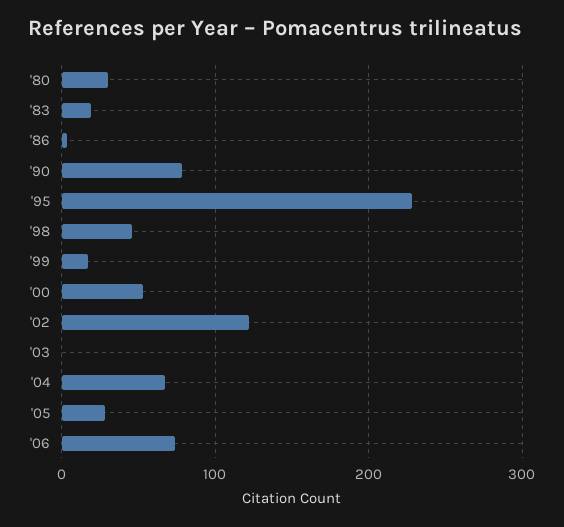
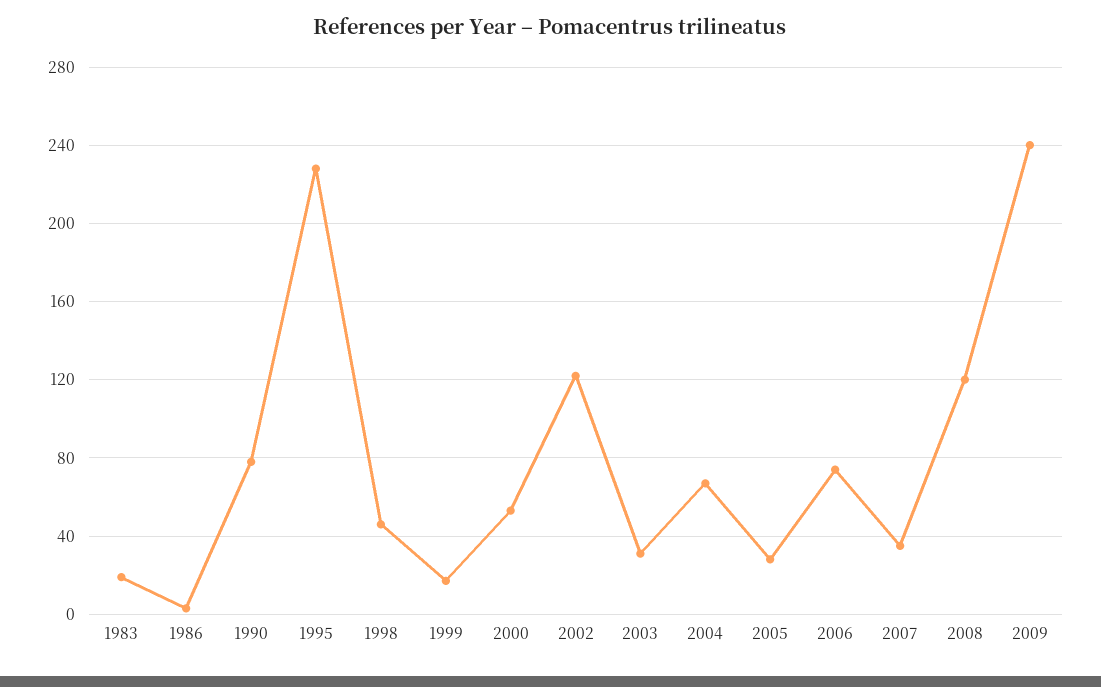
'80: 30 -> none
'03: 0 -> 30
2007: none -> 35
2008: none -> 120
2009: none -> 240

